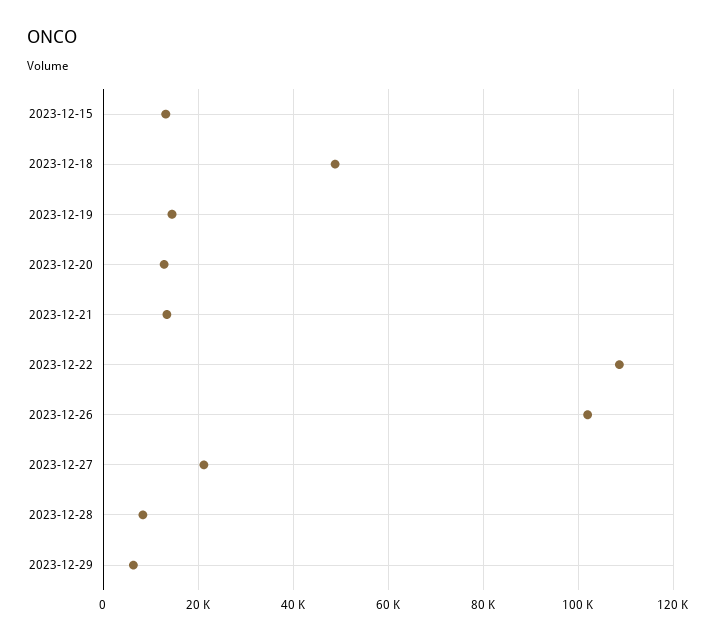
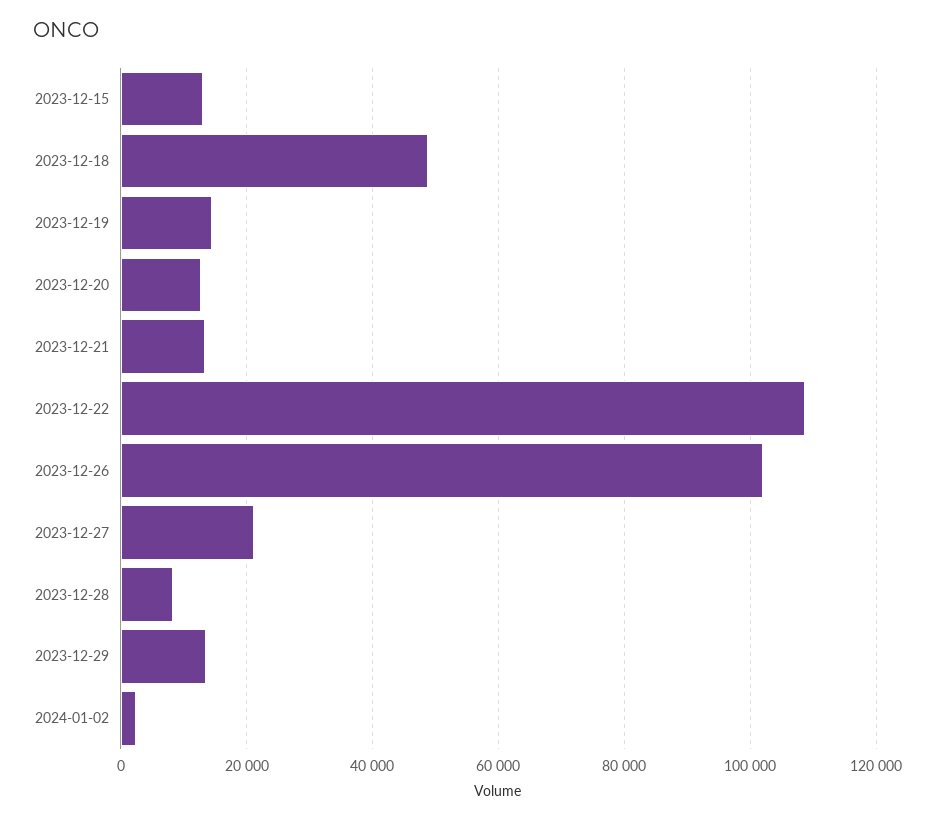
2023-12-29: 6000 -> 14000
2024-01-02: none -> 2000

